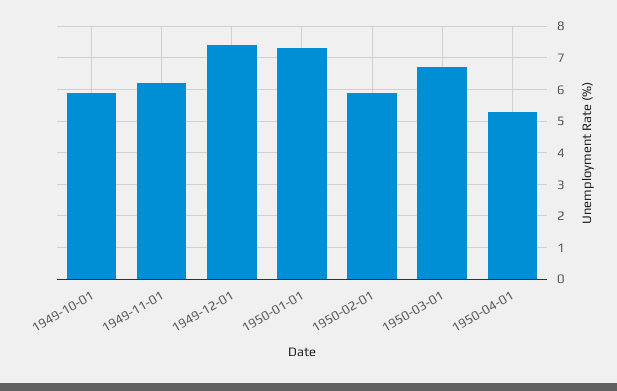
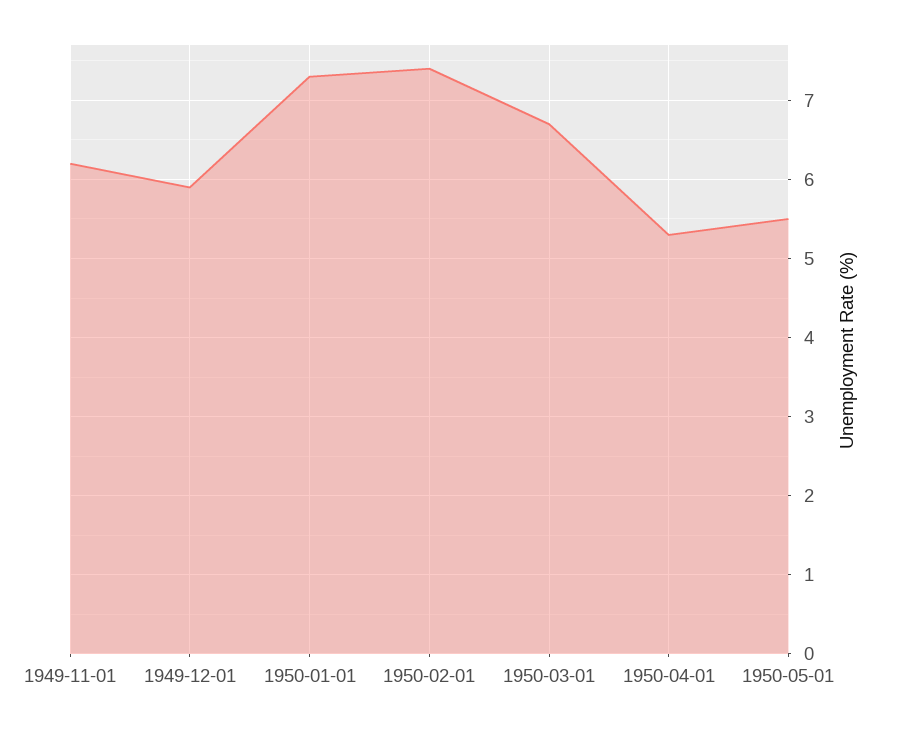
1949-10-01: 6 -> none
1949-12-01: 7.5 -> 5.9
1950-02-01: 6 -> 7.4
1950-05-01: none -> 5.5

